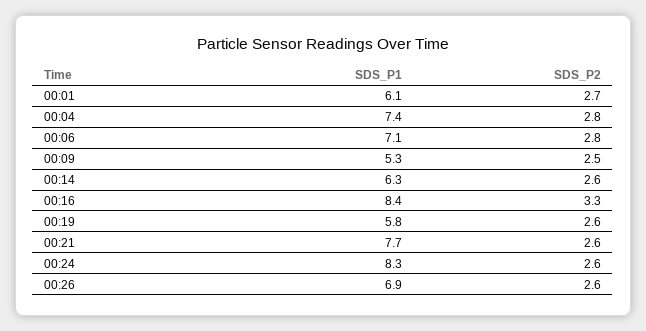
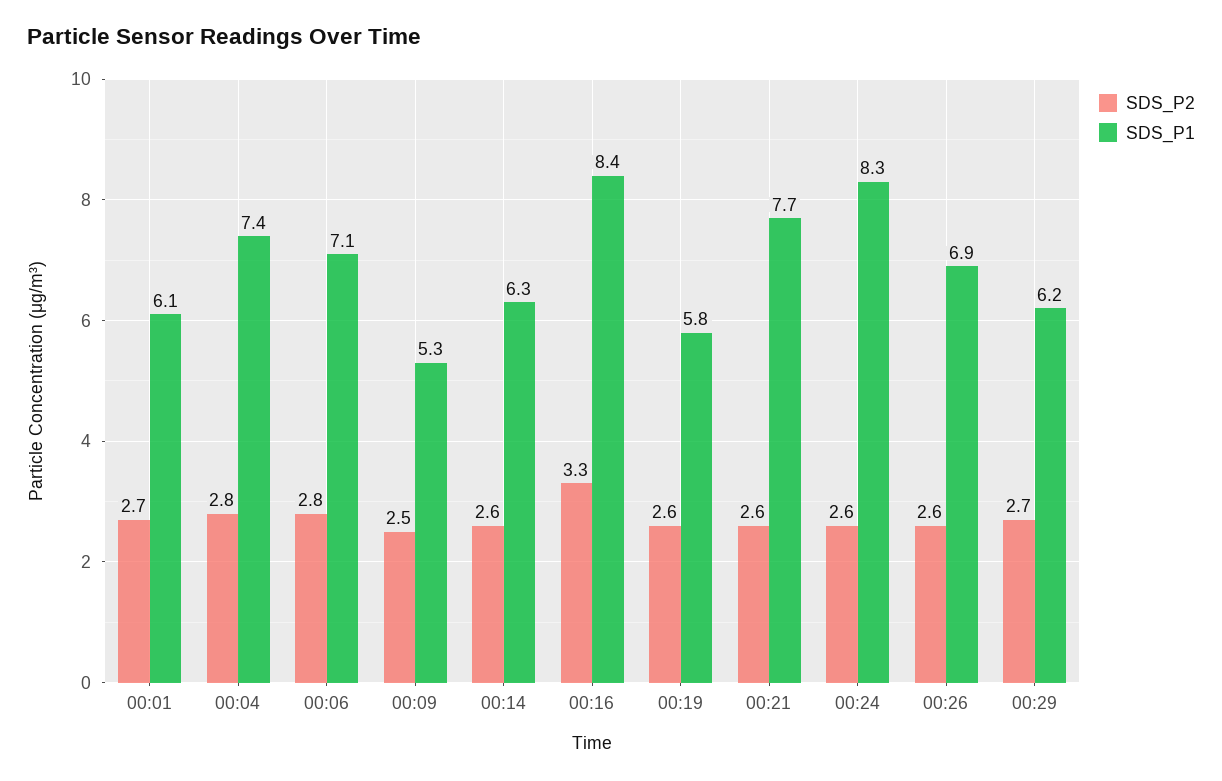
SDS_P2, 00:29: none -> 2.7
SDS_P1, 00:29: none -> 6.2

